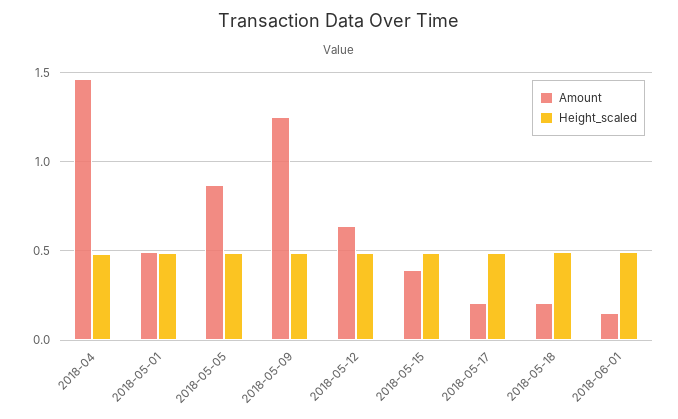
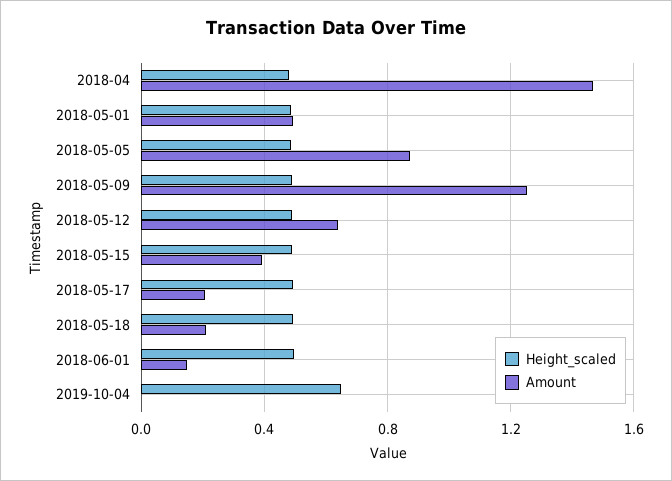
Height_scaled, 2019-10-04: none -> 0.65
Amount, 2019-10-04: none -> 0

